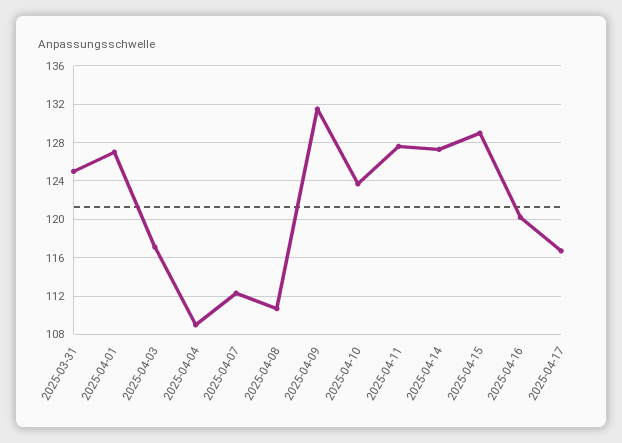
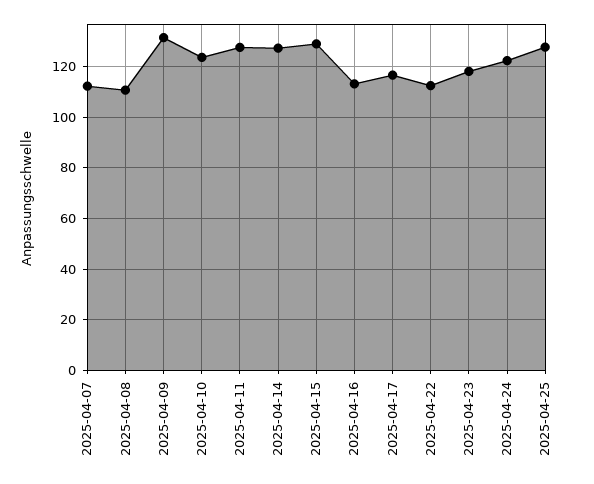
2025-03-31: 125 -> none
2025-04-01: 127 -> none
2025-04-03: 117 -> none
2025-04-04: 109 -> none
2025-04-16: 120 -> 112.5
2025-04-22: none -> 112.5
2025-04-23: none -> 117.5
2025-04-24: none -> 122.5
2025-04-25: none -> 127.5

